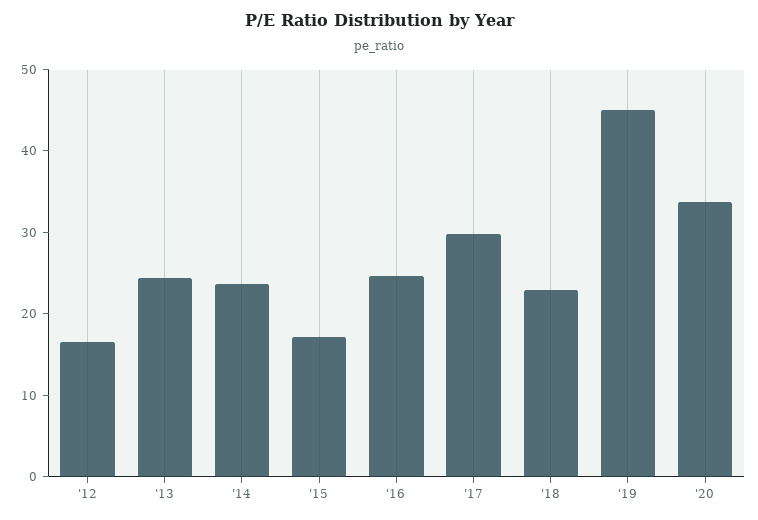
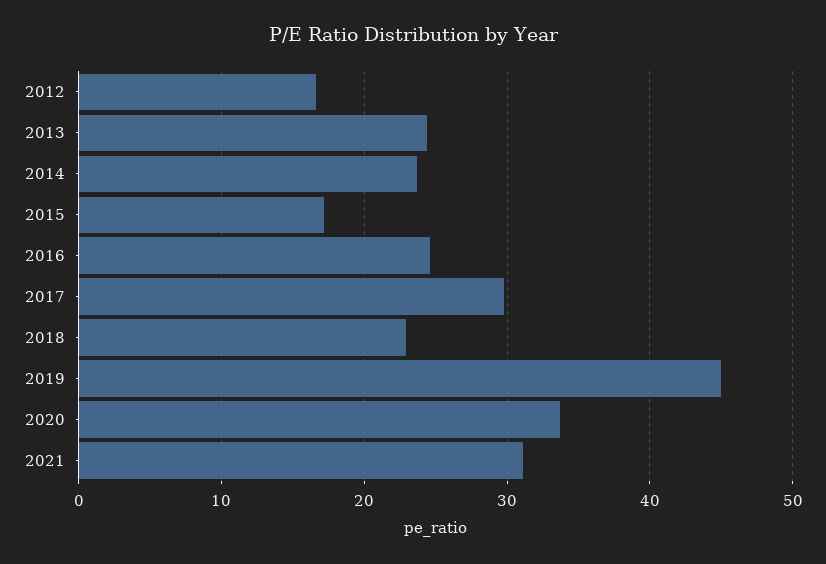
2021: none -> 31

